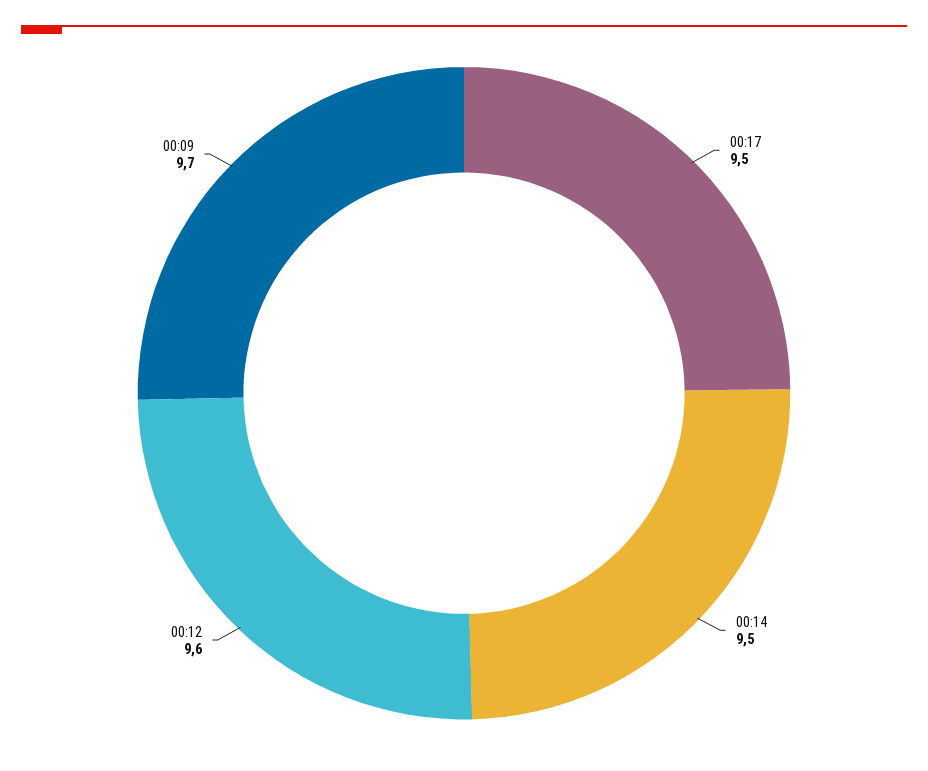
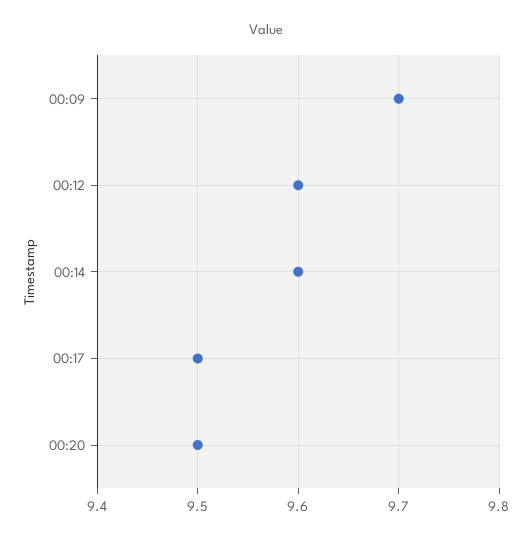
00:14: 9.5 -> 9.6
00:20: none -> 9.5

